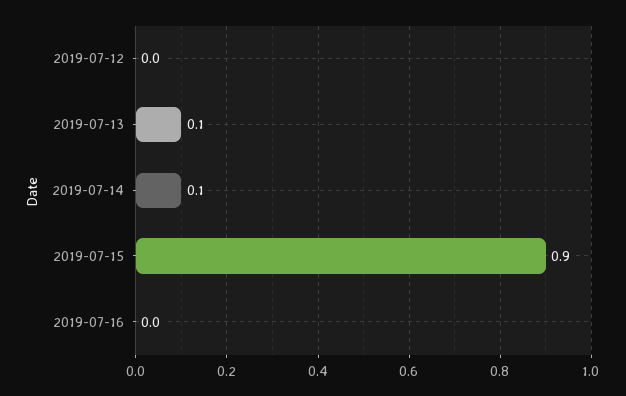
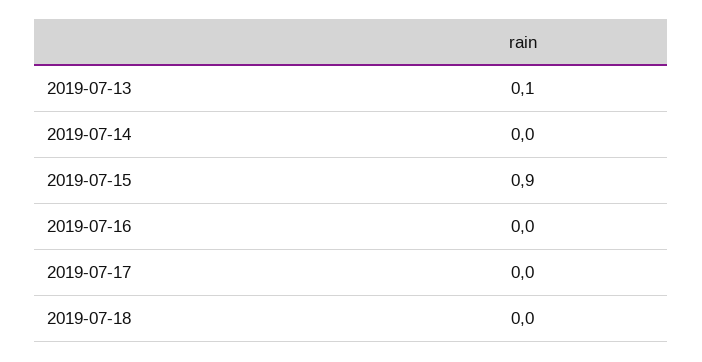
2019-07-12: 0 -> none
2019-07-14: 0.1 -> 0
2019-07-17: none -> 0
2019-07-18: none -> 0

